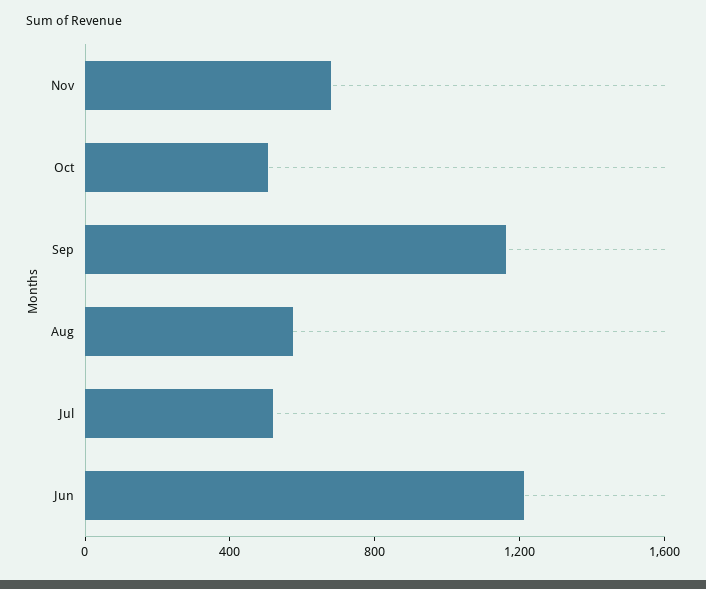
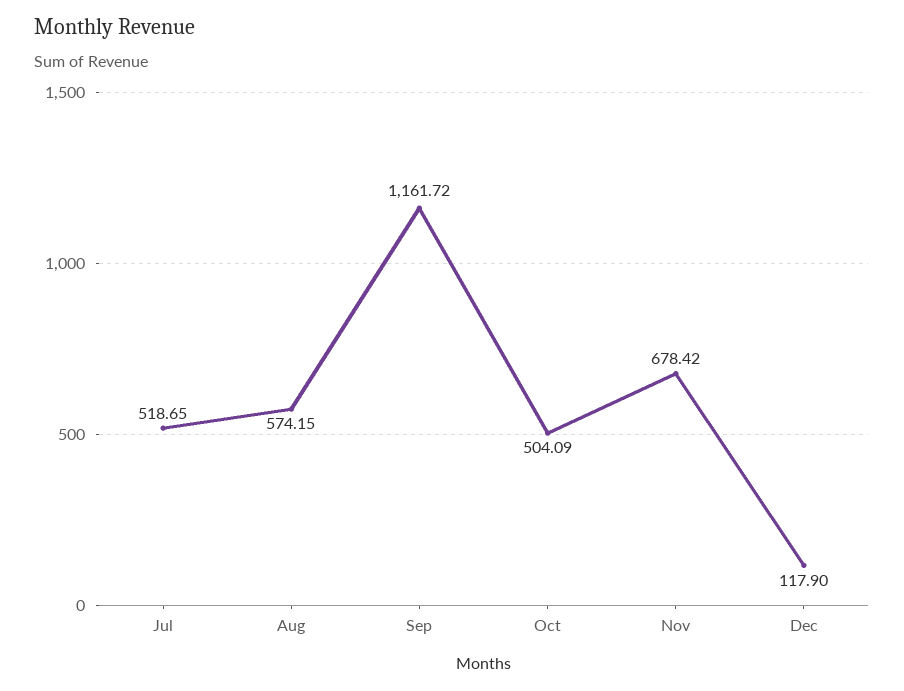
Jun: 1200 -> none
Dec: none -> 117.9

